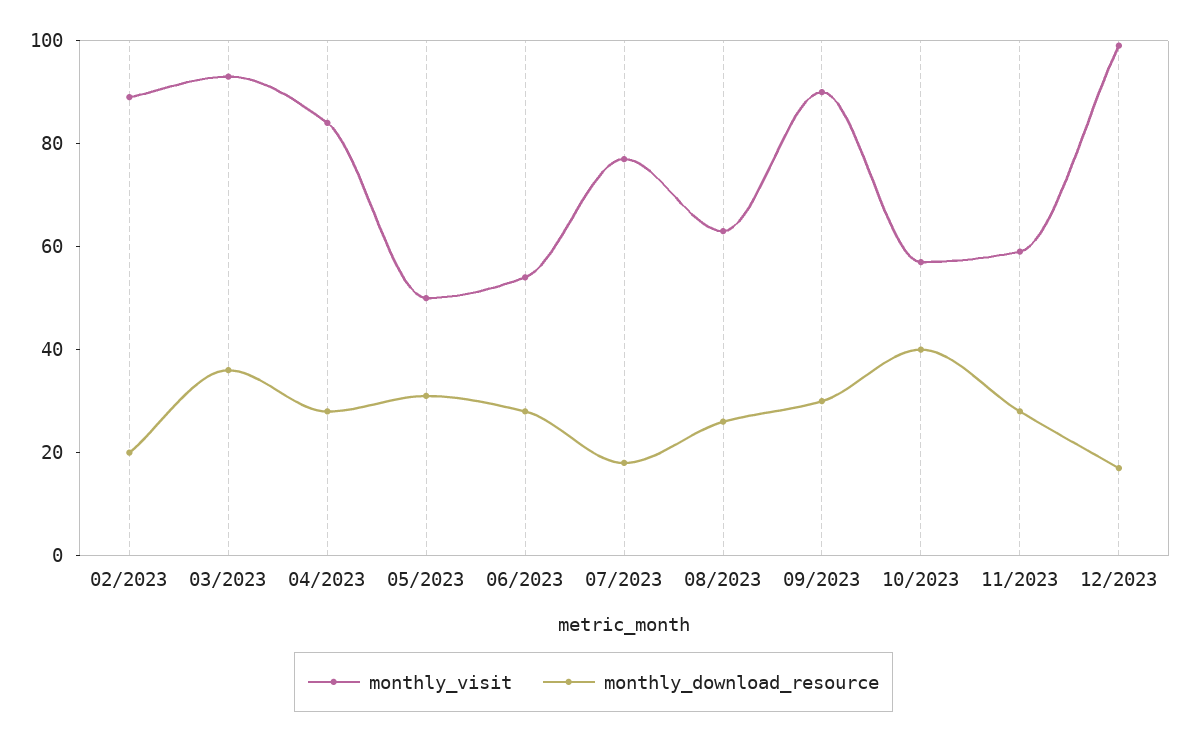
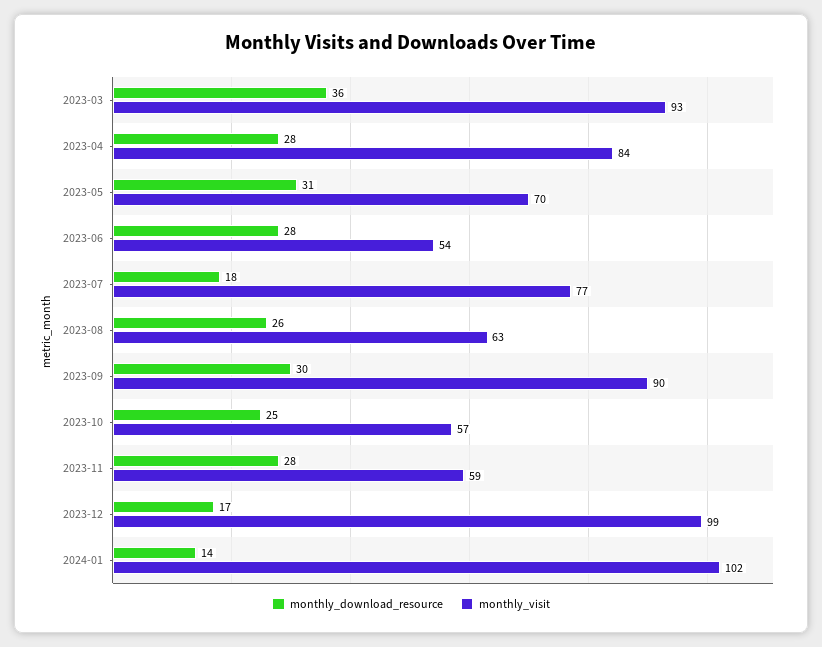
monthly_visit, 02/2023: 90 -> none
monthly_download_resource, 02/2023: 20 -> none
monthly_visit, 05/2023: 50 -> 70
monthly_download_resource, 10/2023: 40 -> 25
monthly_download_resource, 2024-01: none -> 14
monthly_visit, 2024-01: none -> 102

